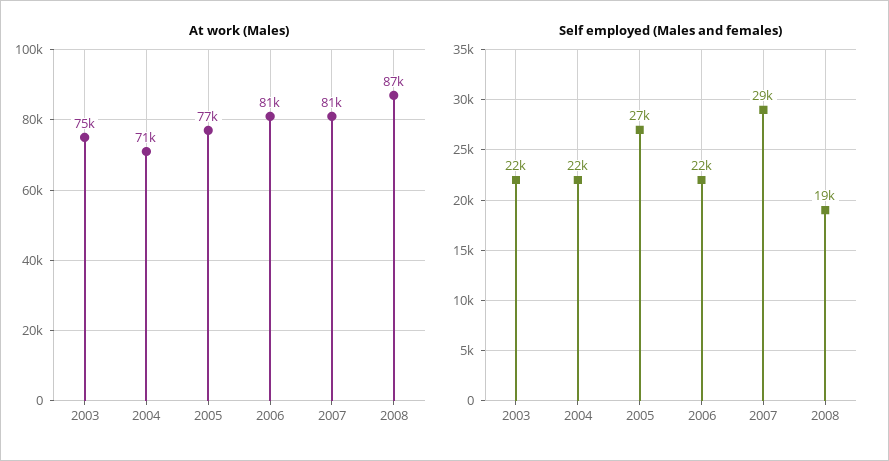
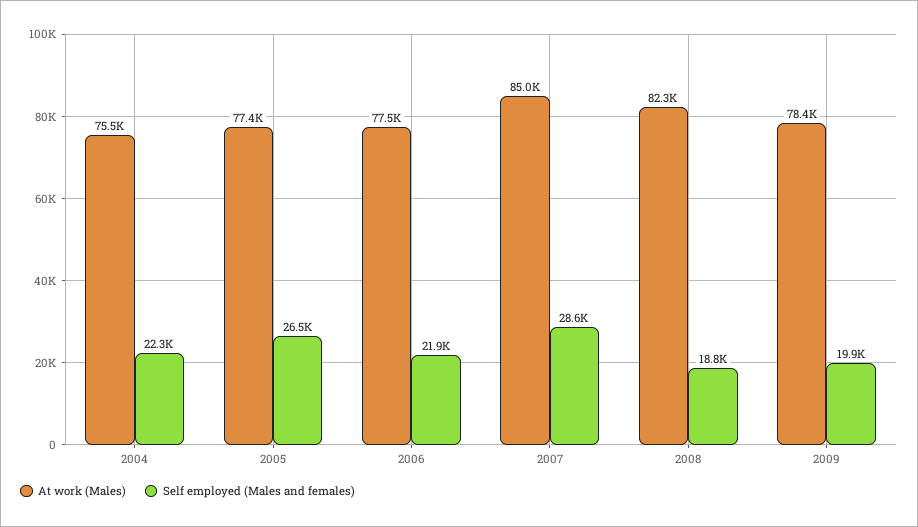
At work (Males), 2003: 75000 -> none
At work (Males), 2004: 71000 -> 75500
At work (Males), 2006: 81000 -> 77500
At work (Males), 2007: 81000 -> 85000
At work (Males), 2008: 87000 -> 82300
Self employed (Males and females), 2003: 22000 -> none
At work (Males), 2009: none -> 78400
Self employed (Males and females), 2009: none -> 19900

